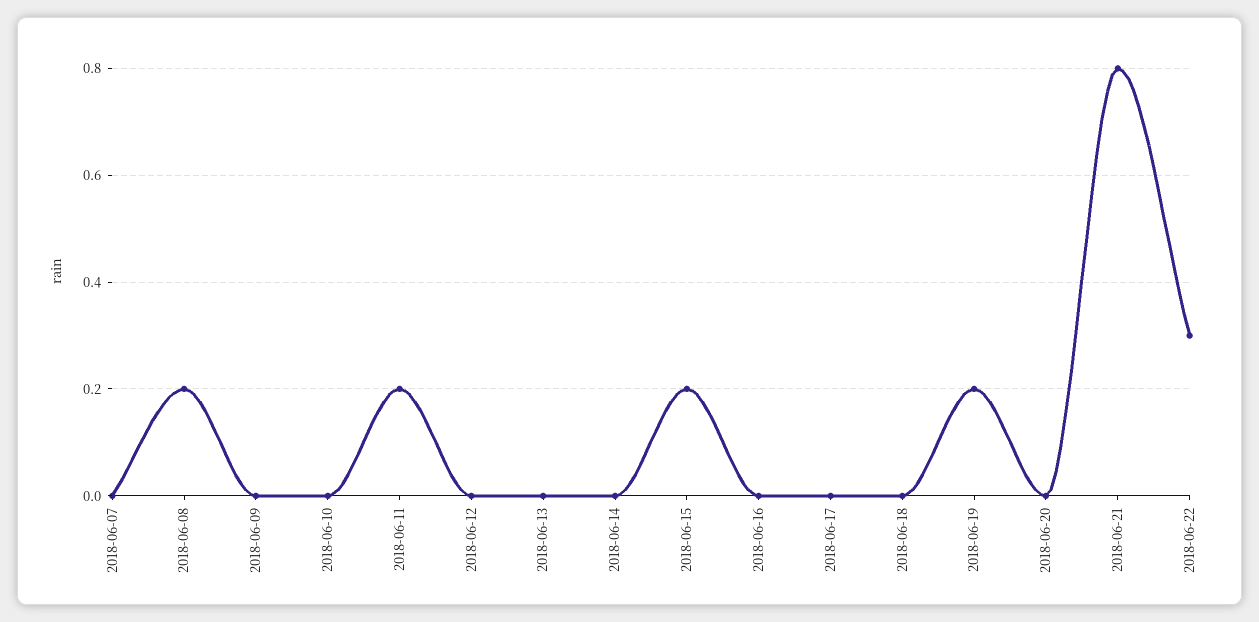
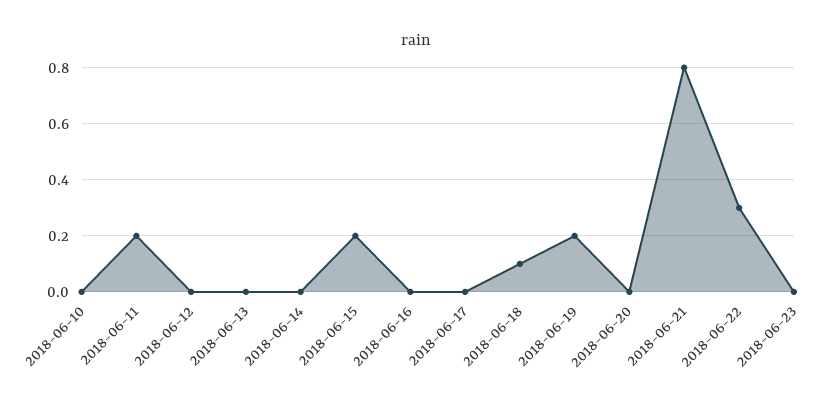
2018-06-07: 0 -> none
2018-06-08: 0.2 -> none
2018-06-09: 0 -> none
2018-06-18: 0 -> 0.1
2018-06-23: none -> 0

